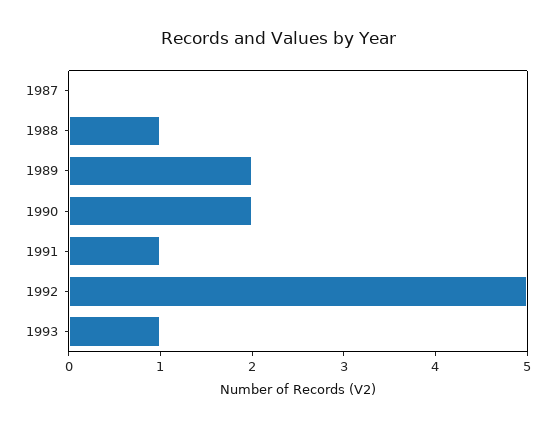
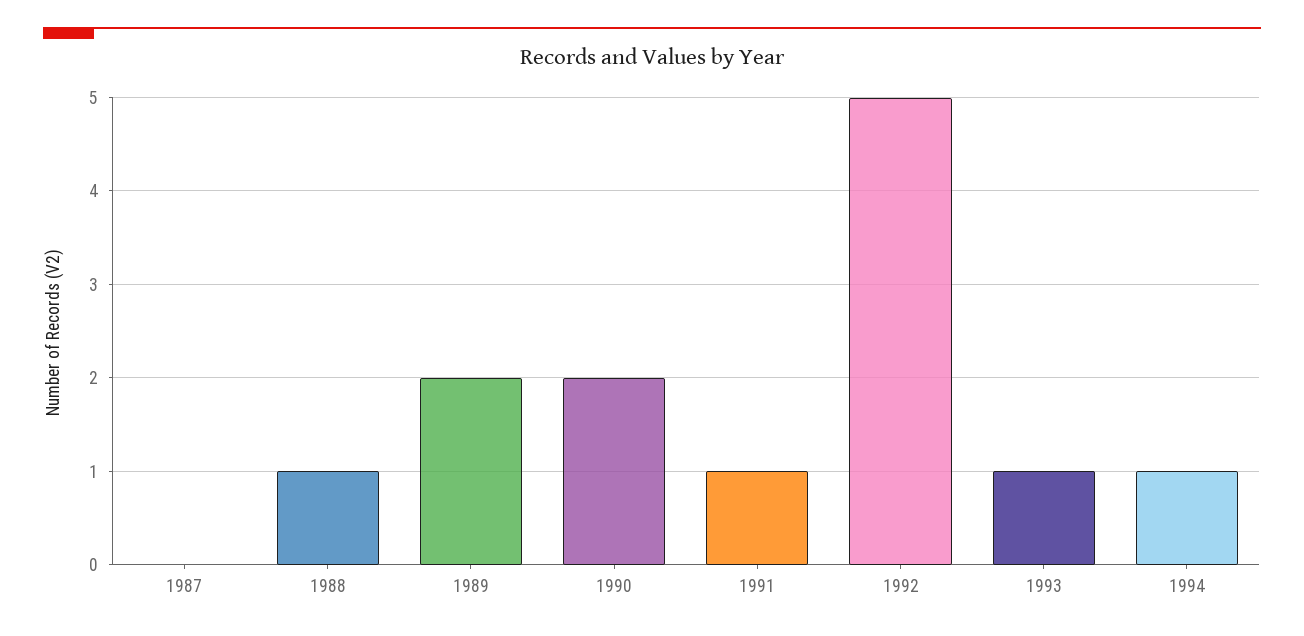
1994: none -> 1

